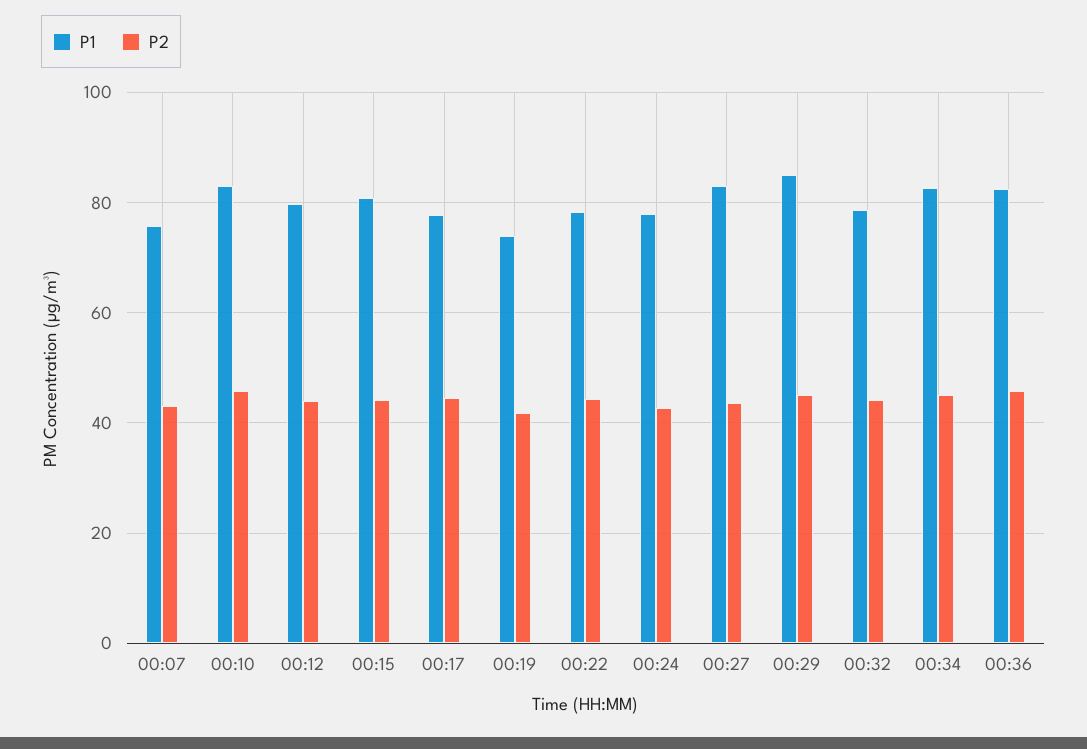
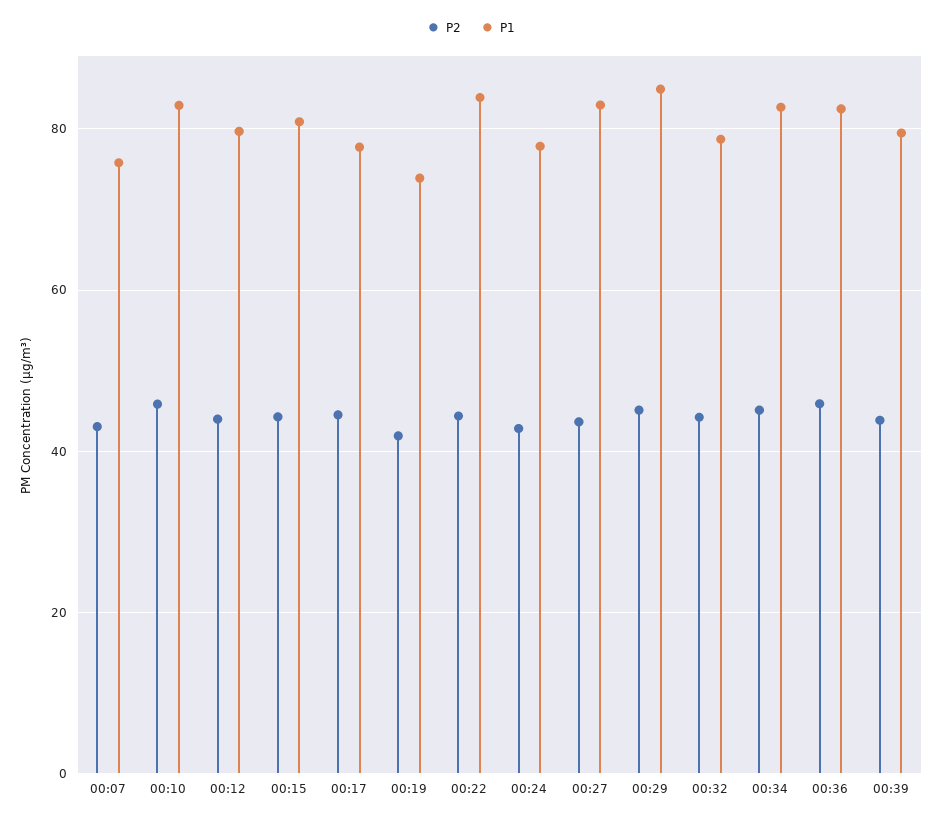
P1, 00:22: 78 -> 84
P2, 00:39: none -> 44
P1, 00:39: none -> 80

